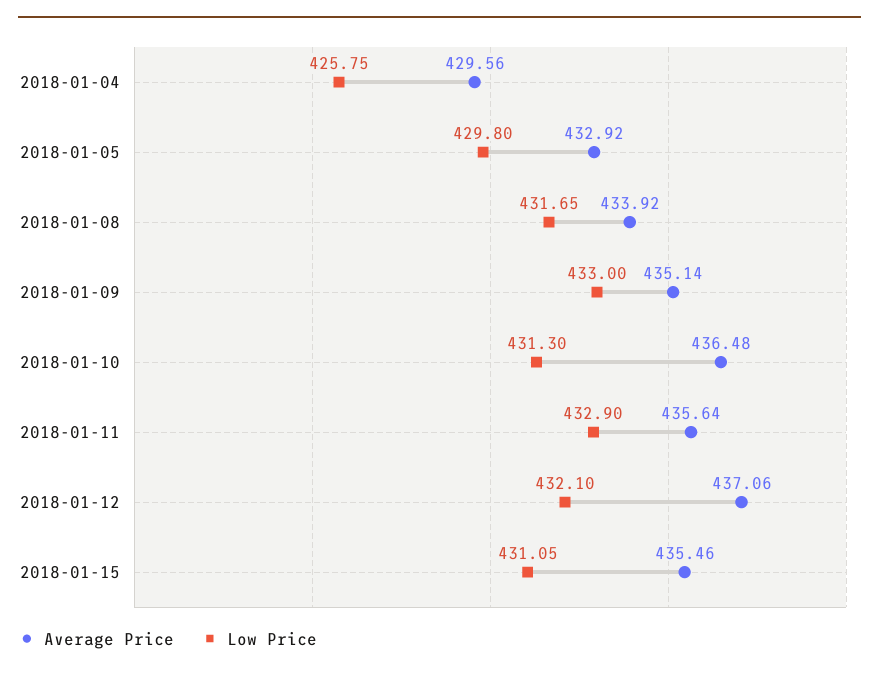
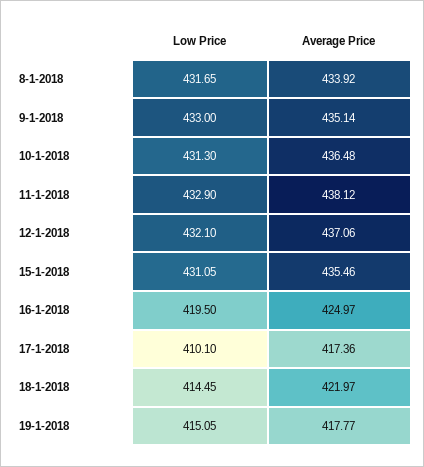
Average Price, 2018-01-04: 429.56 -> none
Low Price, 2018-01-04: 425.75 -> none
Average Price, 2018-01-05: 432.92 -> none
Low Price, 2018-01-05: 429.8 -> none
Average Price, 2018-01-11: 435.64 -> 438.12
Low Price, 16-1-2018: none -> 419.5
Average Price, 16-1-2018: none -> 424.97
Low Price, 17-1-2018: none -> 410.1
Average Price, 17-1-2018: none -> 417.36
Low Price, 18-1-2018: none -> 414.45
Average Price, 18-1-2018: none -> 421.97
Low Price, 19-1-2018: none -> 415.05
Average Price, 19-1-2018: none -> 417.77

